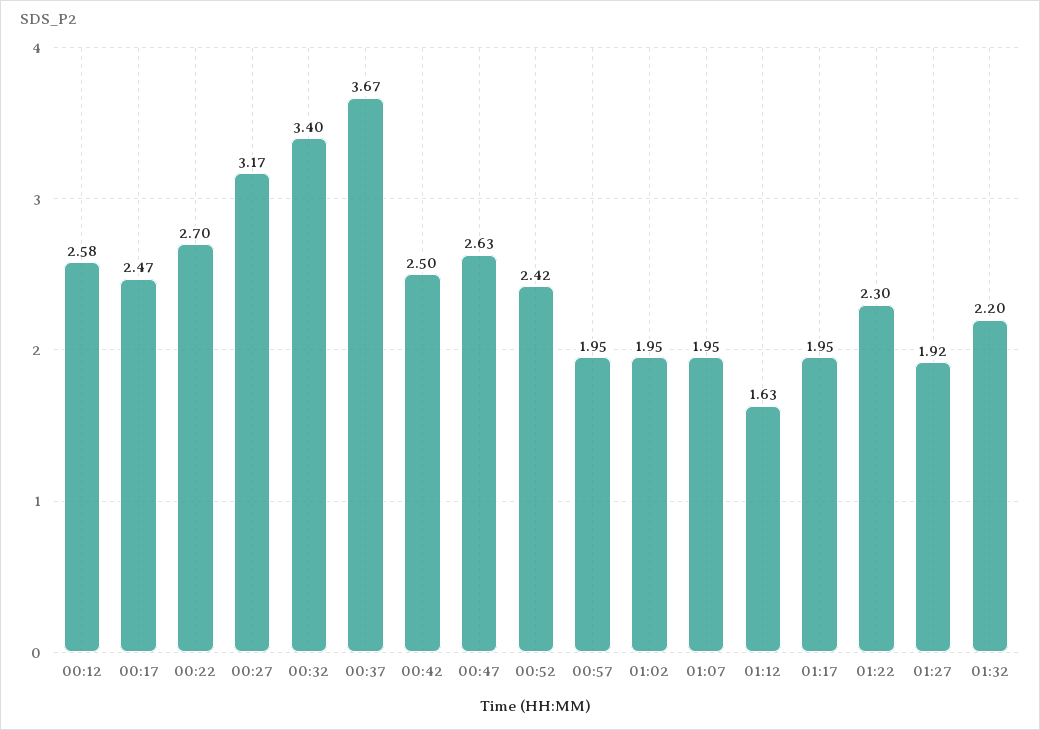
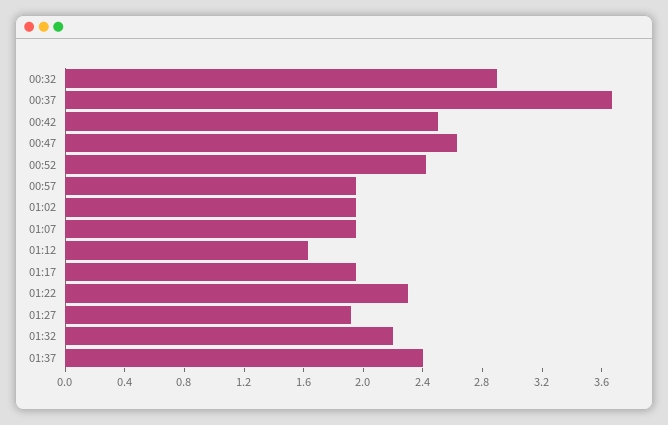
00:12: 2.58 -> none
00:17: 2.47 -> none
00:22: 2.7 -> none
00:27: 3.17 -> none
00:32: 3.4 -> 2.9
01:37: none -> 2.4

